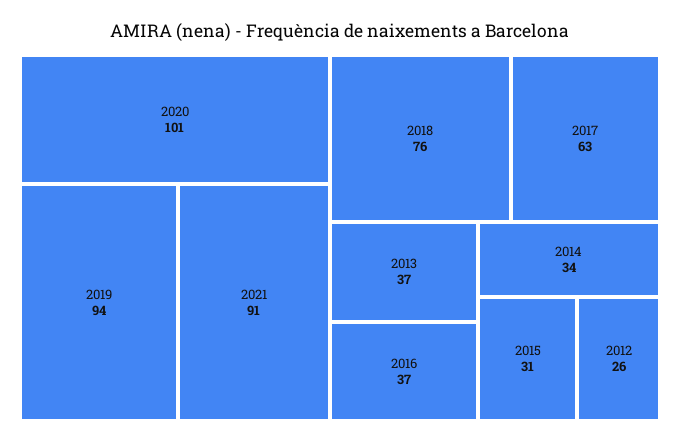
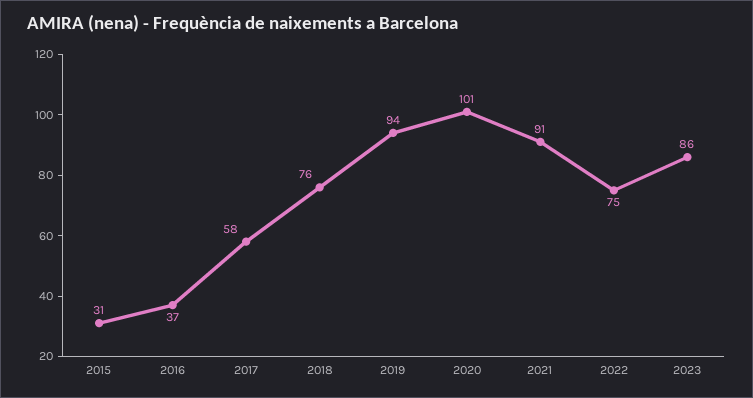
2017: 63 -> 58
2013: 37 -> none
2014: 34 -> none
2012: 26 -> none
2022: none -> 75
2023: none -> 86

